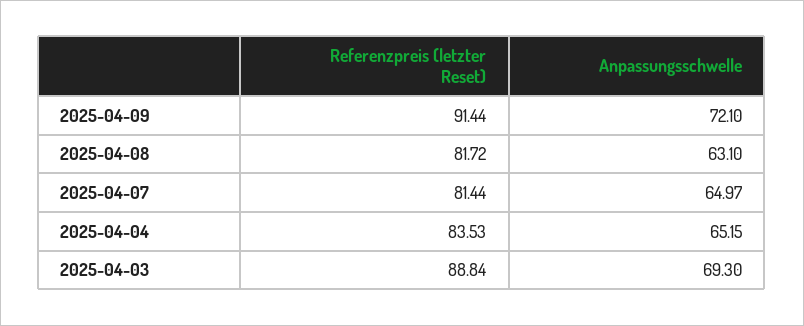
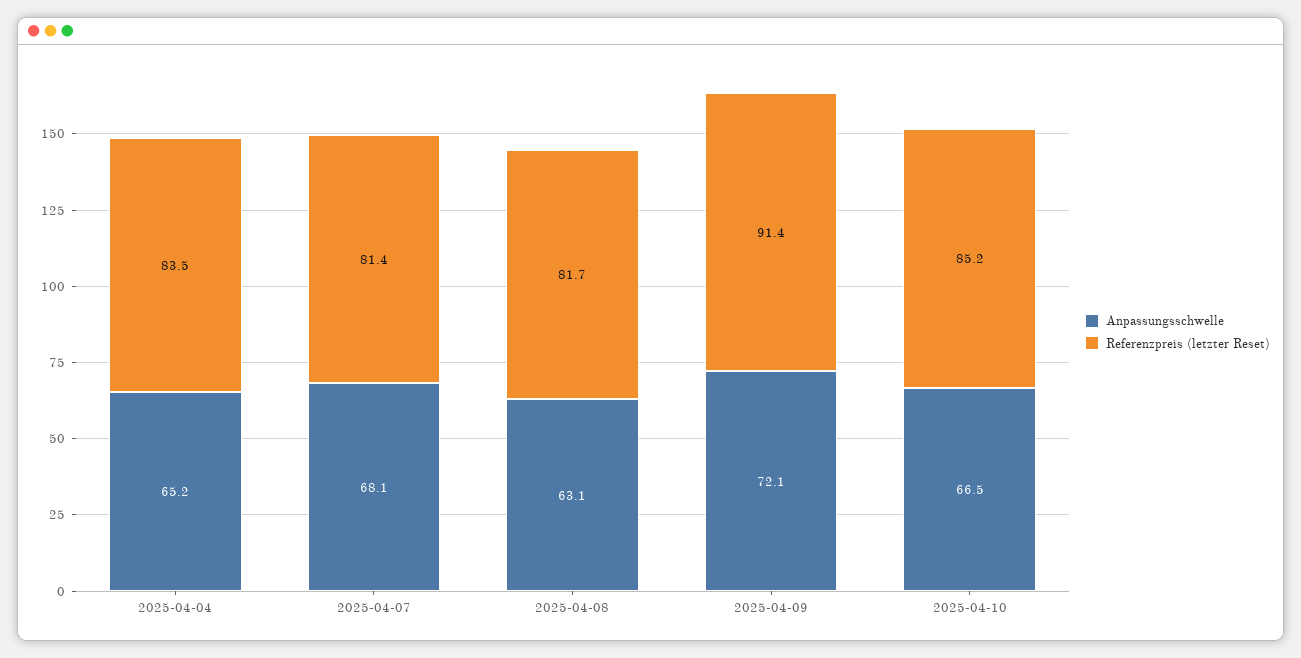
Anpassungsschwelle, 2025-04-07: 64.97 -> 68.1
Referenzpreis (letzter Reset), 2025-04-03: 88.84 -> none
Anpassungsschwelle, 2025-04-03: 69.3 -> none
Anpassungsschwelle, 2025-04-10: none -> 66.5
Referenzpreis (letzter Reset), 2025-04-10: none -> 85.2

